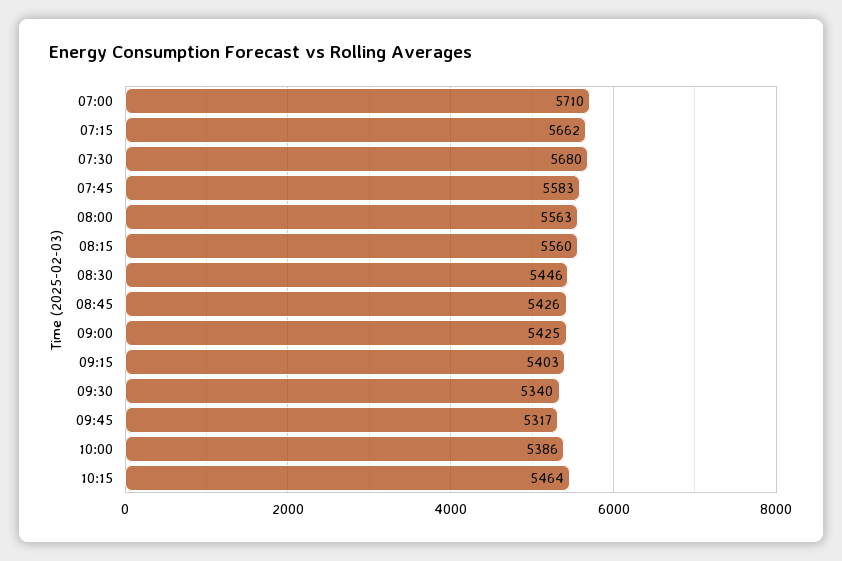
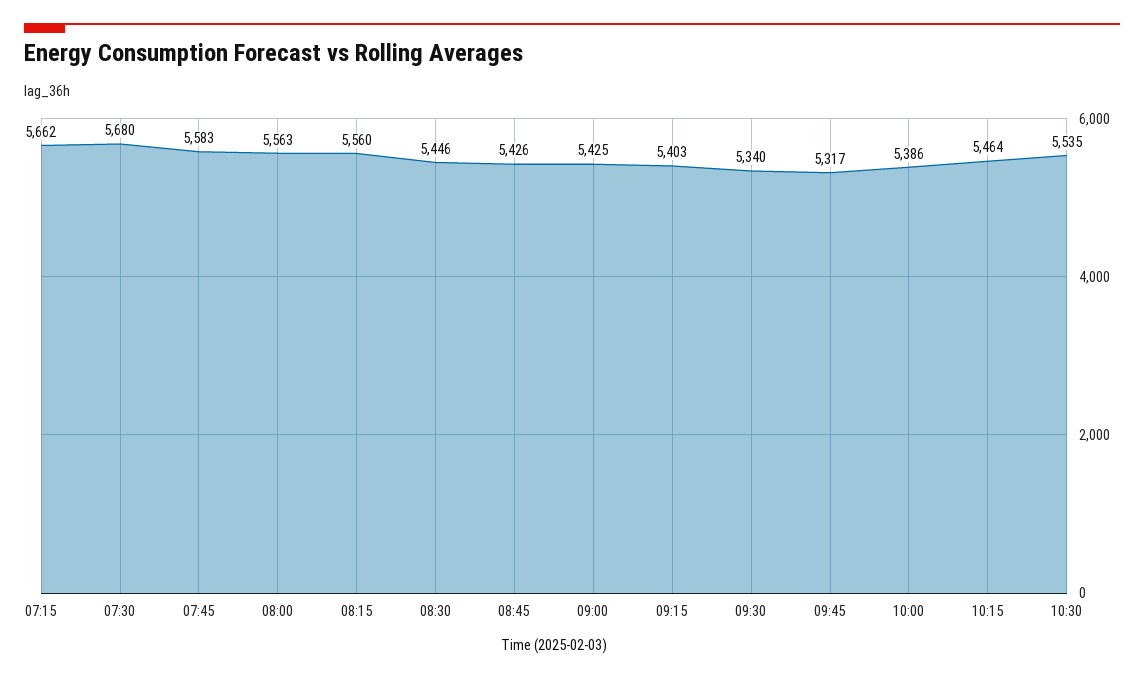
07:00: 5710 -> none
10:30: none -> 5535

